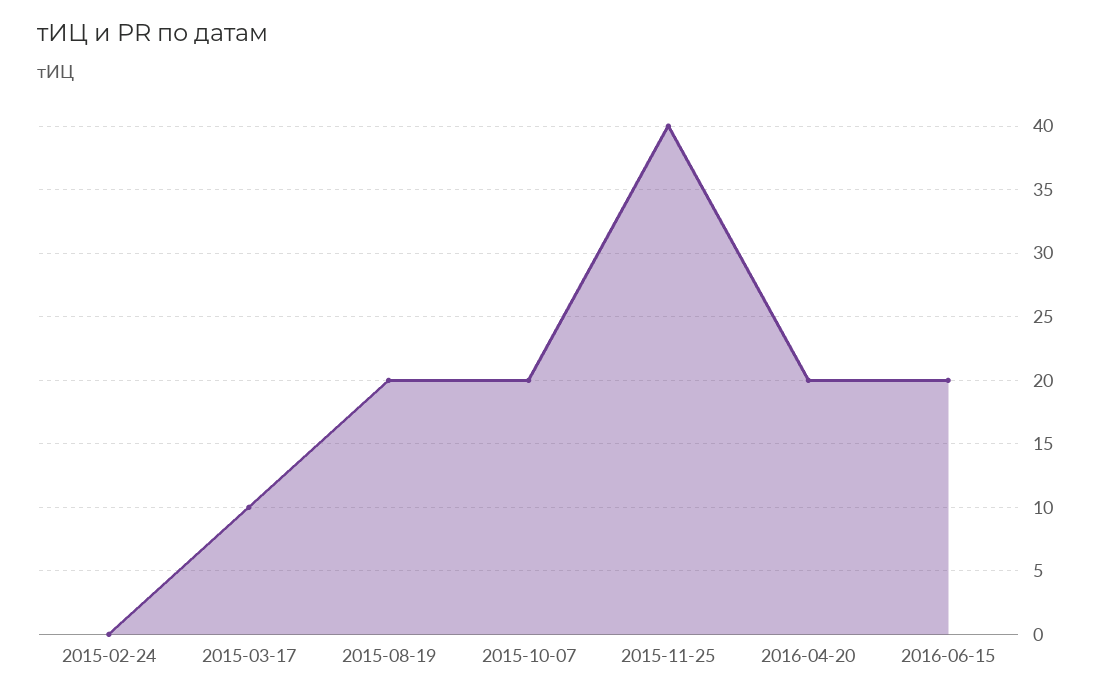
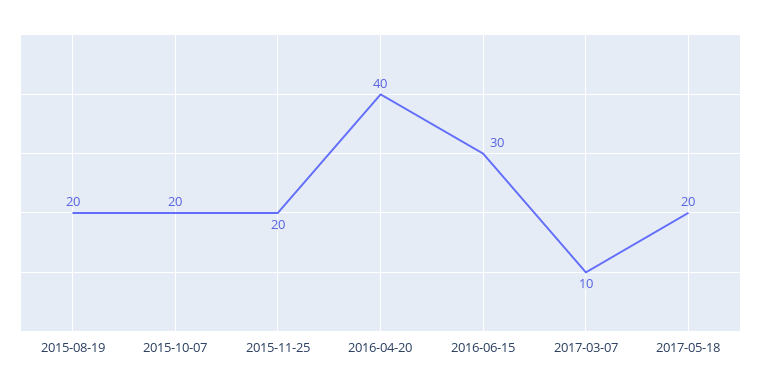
2015-02-24: 0 -> none
2015-03-17: 10 -> none
2015-11-25: 40 -> 20
2016-04-20: 20 -> 40
2016-06-15: 20 -> 30
2017-03-07: none -> 10
2017-05-18: none -> 20

